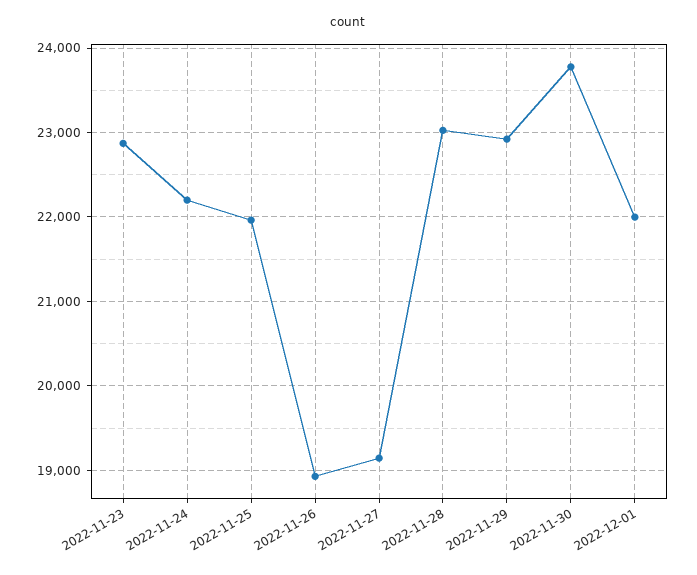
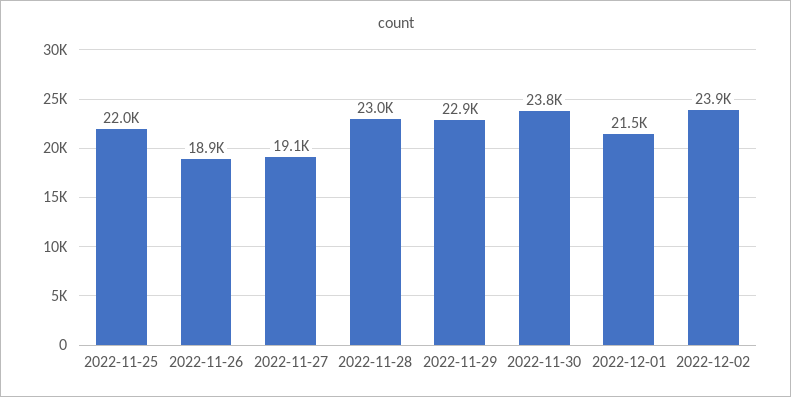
2022-11-23: 22900 -> none
2022-11-24: 22200 -> none
2022-12-01: 22000 -> 21500
2022-12-02: none -> 23900

